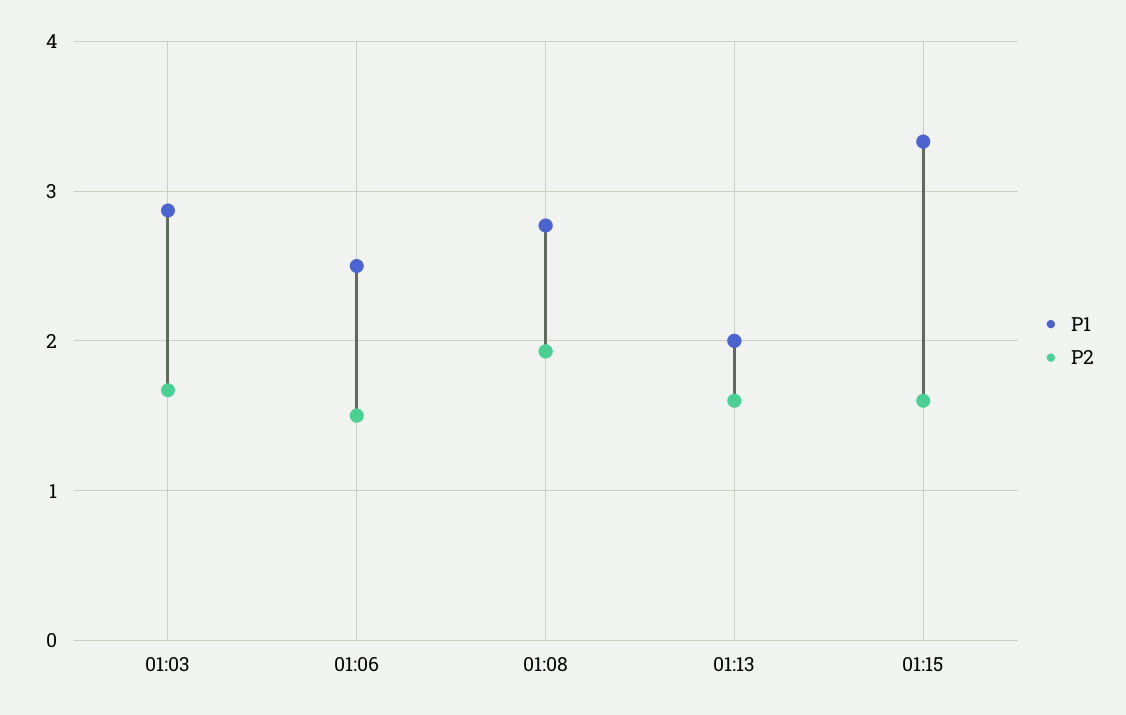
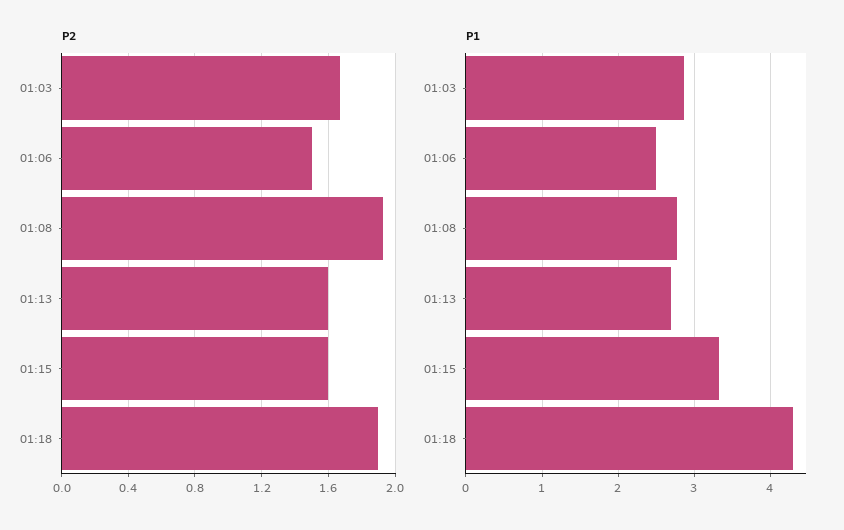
P1, 01:13: 2 -> 2.7
P2, 01:18: none -> 1.9
P1, 01:18: none -> 4.3

